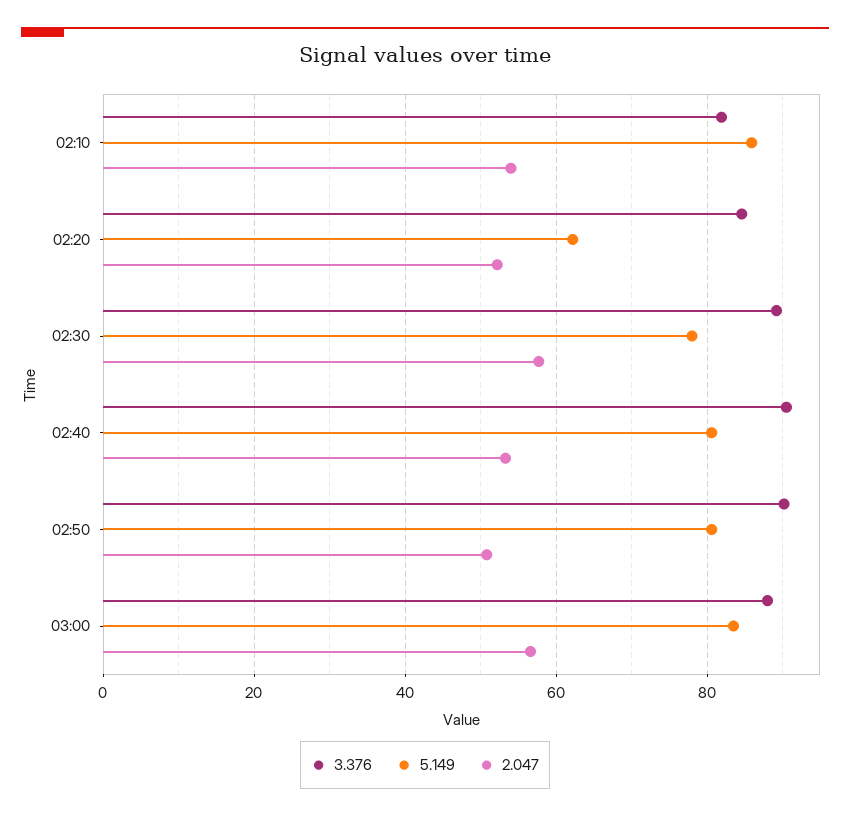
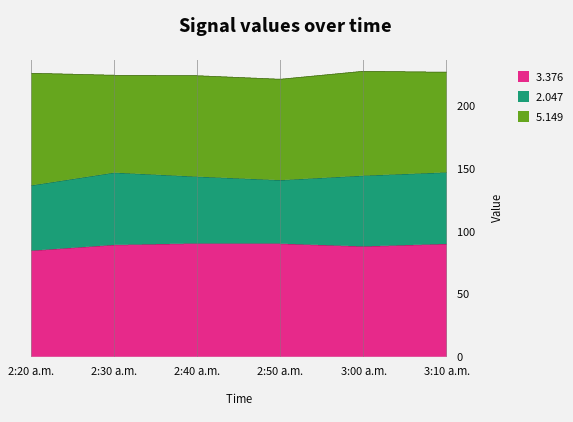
3.376, 02:10: 82 -> none
5.149, 02:10: 86 -> none
2.047, 02:10: 54 -> none
5.149, 02:20: 62 -> 90
3.376, 3:10 a.m.: none -> 90
2.047, 3:10 a.m.: none -> 60
5.149, 3:10 a.m.: none -> 80

